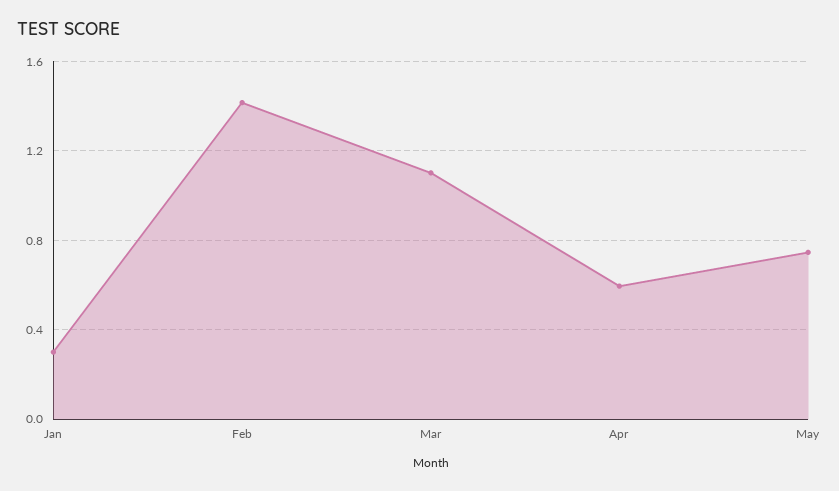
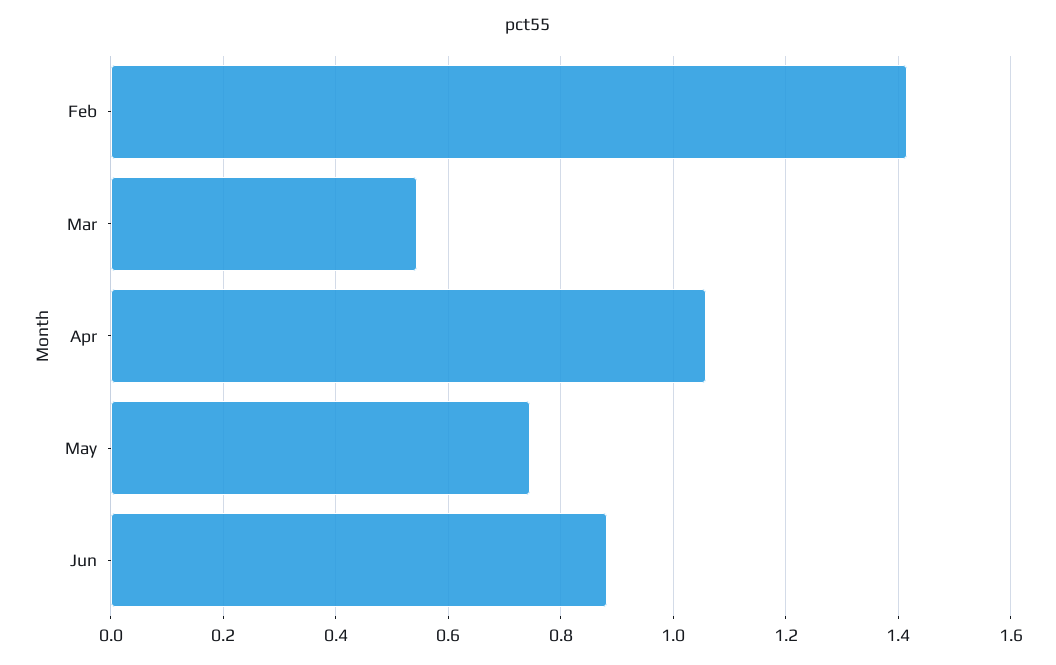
Jan: 0.3 -> none
Mar: 1.1 -> 0.54
Apr: 0.6 -> 1.06
Jun: none -> 0.88

